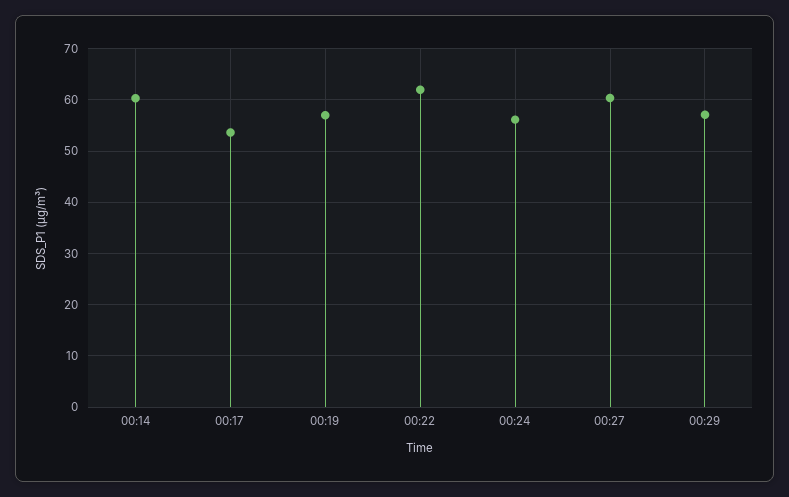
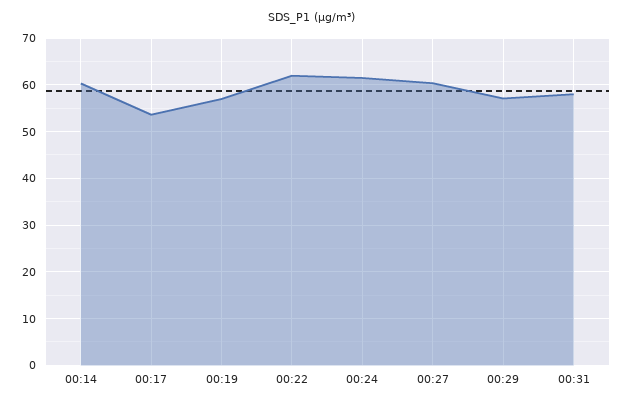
00:24: 56 -> 62
00:31: none -> 58

